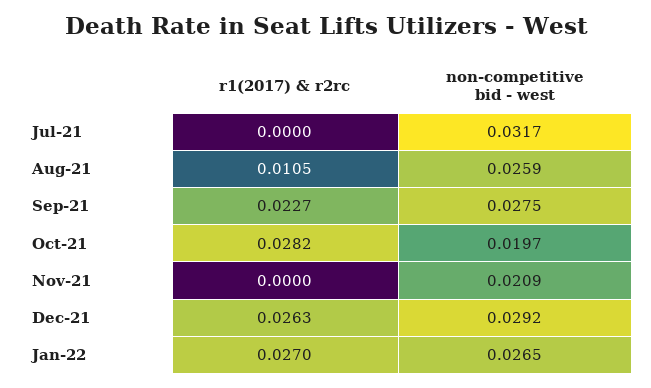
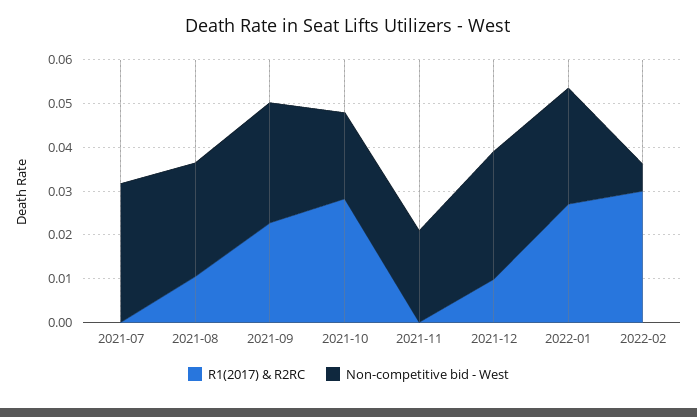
r1(2017) & r2rc, Dec-21: 0.0263 -> 0.01
r1(2017) & r2rc, 2022-02: none -> 0.03
non-competitive bid - west, 2022-02: none -> 0.006

